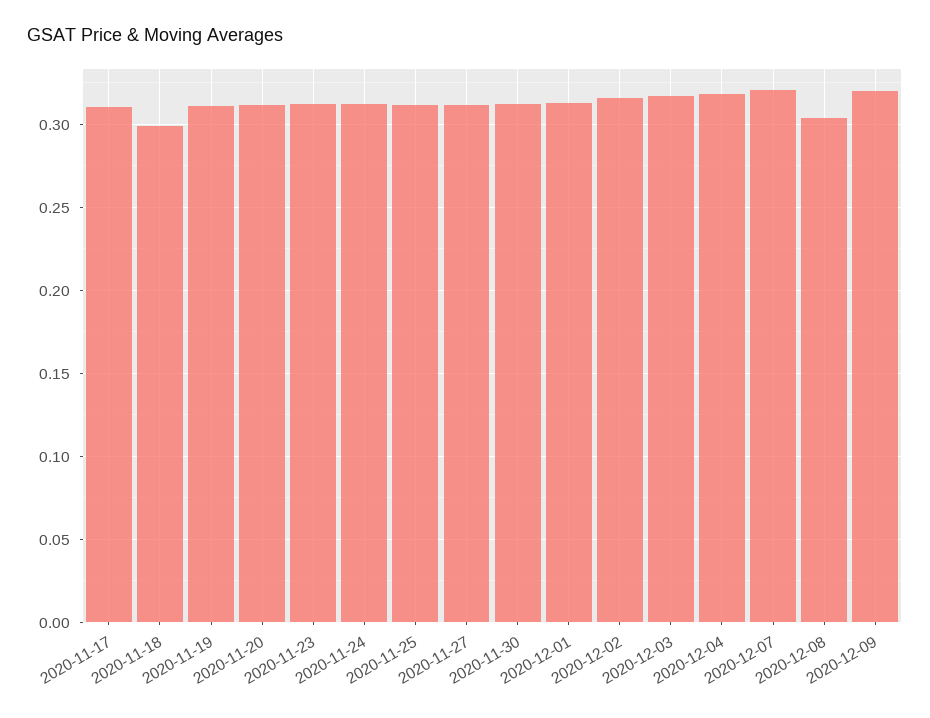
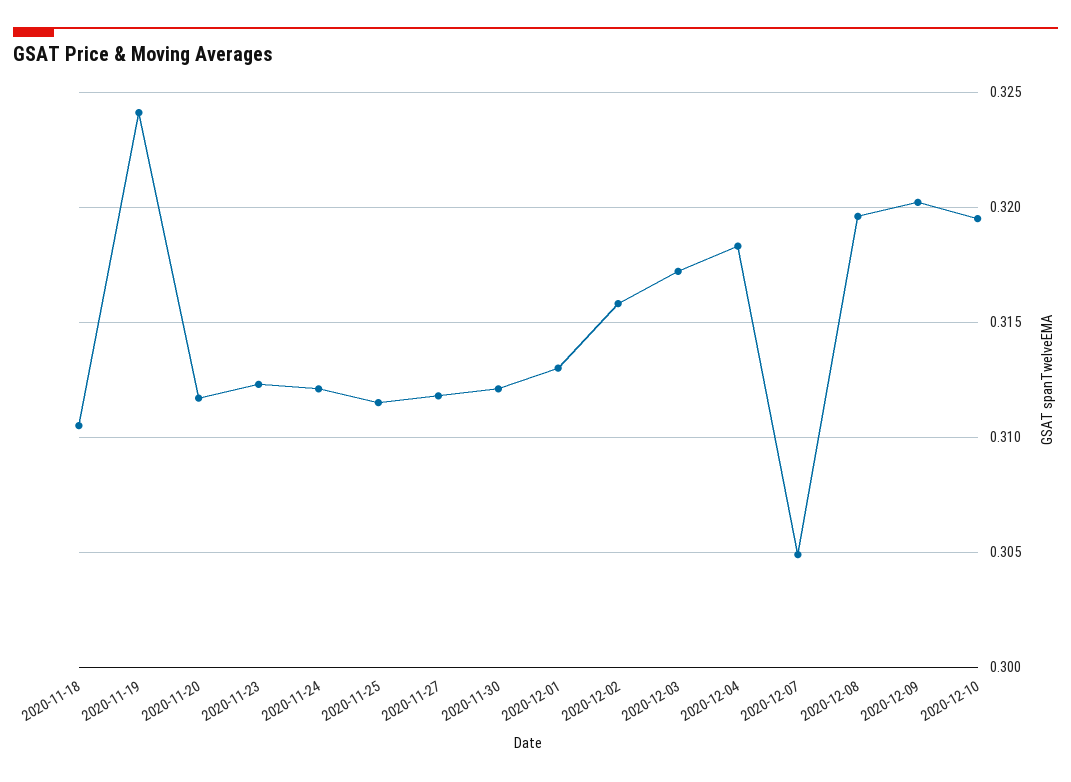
2020-11-17: 0.31 -> none
2020-11-18: 0.3 -> 0.3105
2020-11-19: 0.31 -> 0.324
2020-12-07: 0.32 -> 0.305
2020-12-08: 0.305 -> 0.3195
2020-12-10: none -> 0.3195

